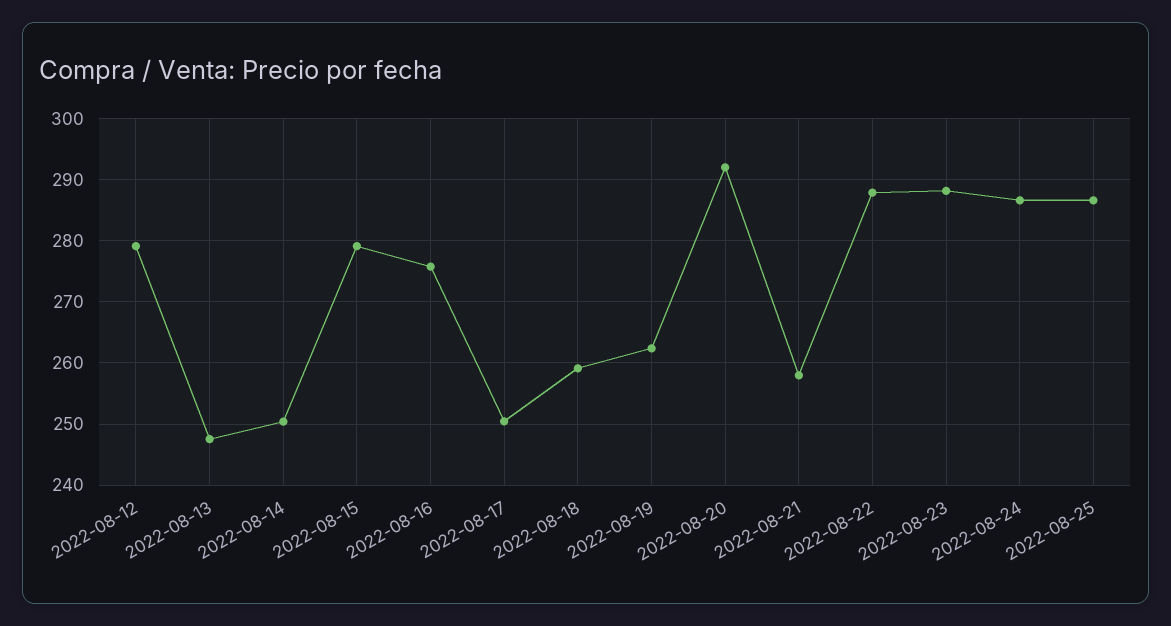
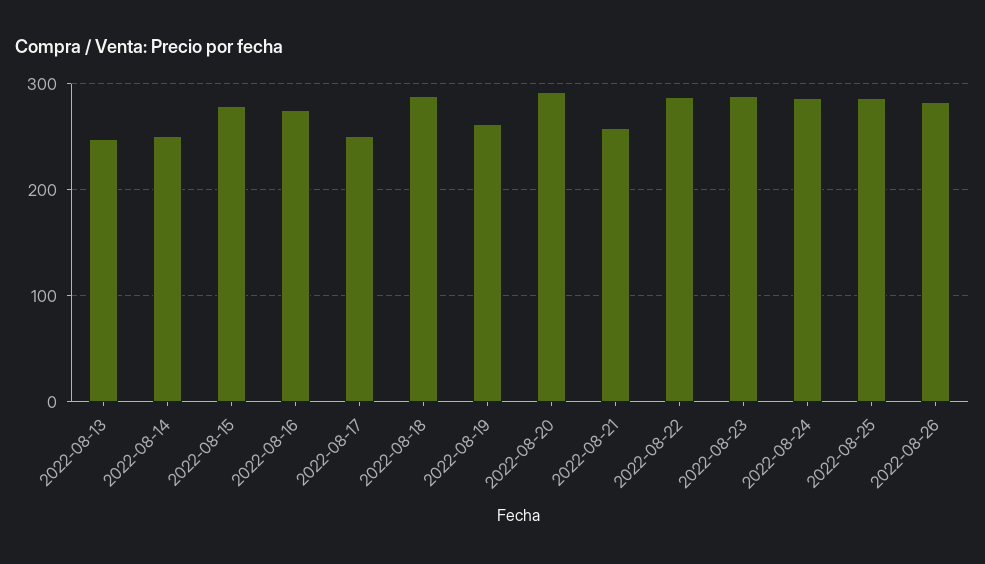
2022-08-12: 279 -> none
2022-08-18: 259 -> 290
2022-08-26: none -> 280

